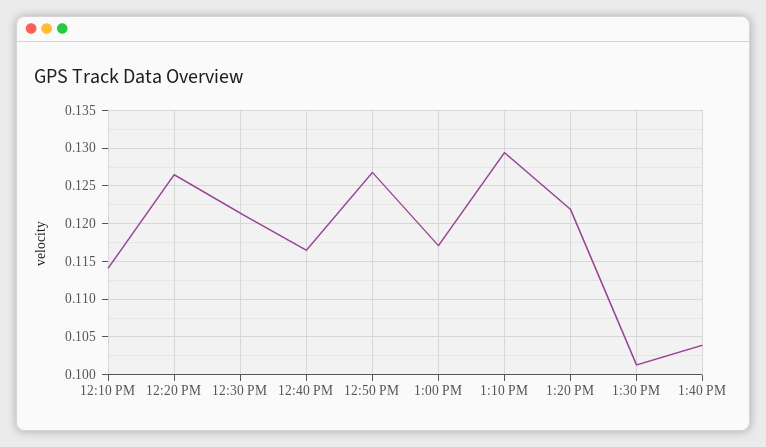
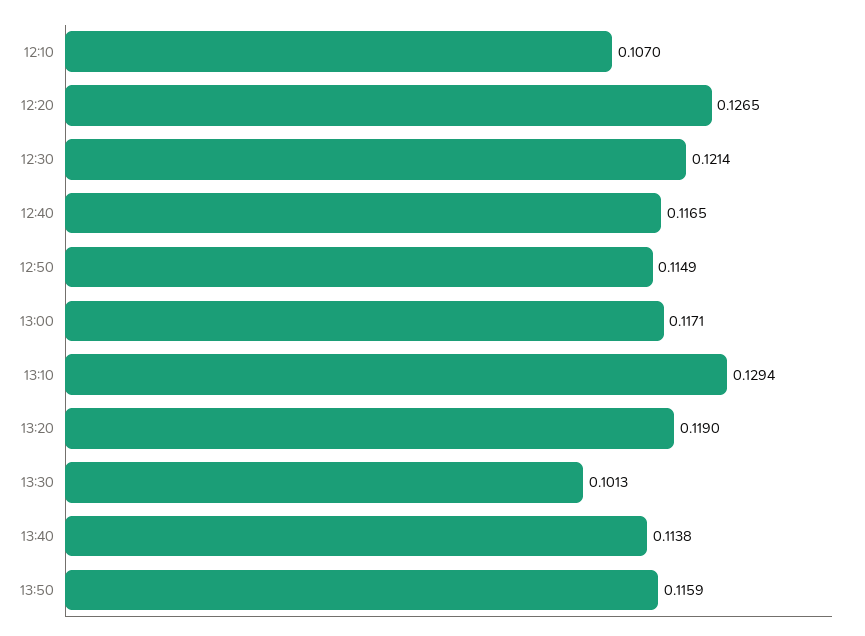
12:10 PM: 0.114 -> 0.107
12:50 PM: 0.127 -> 0.1149
1:20 PM: 0.122 -> 0.119
1:40 PM: 0.104 -> 0.1138
13:50: none -> 0.1159

